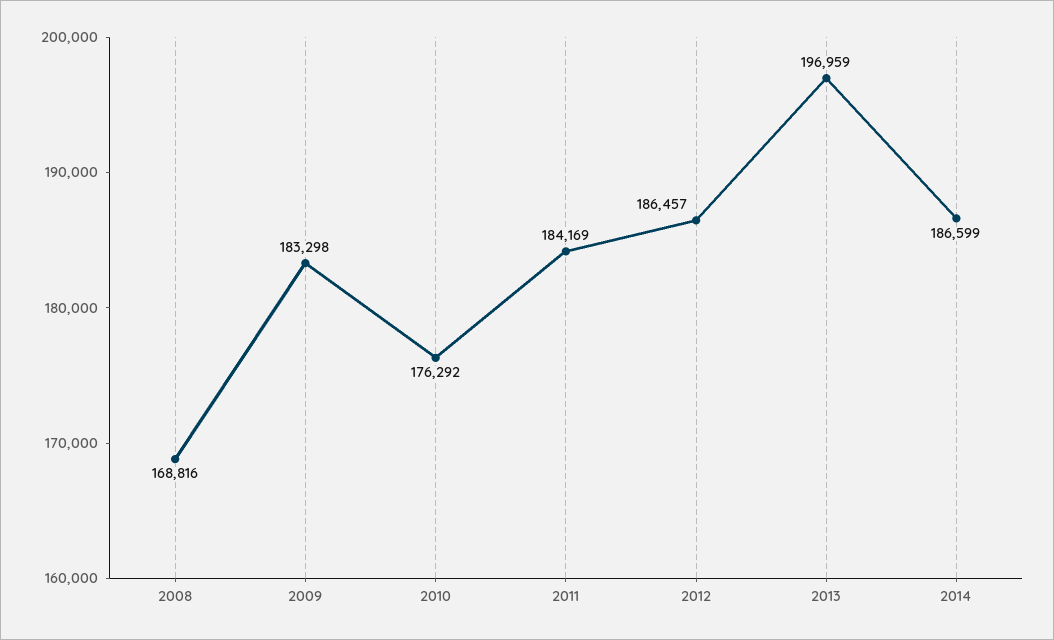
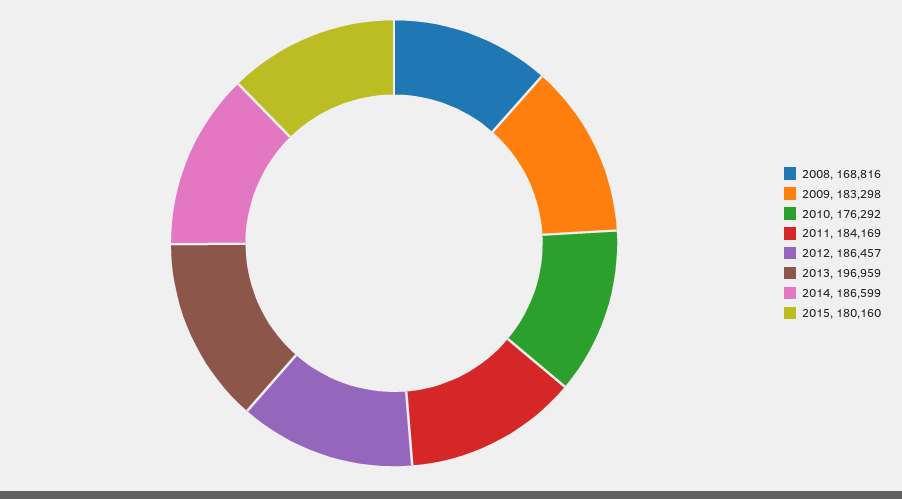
2015: none -> 180160

